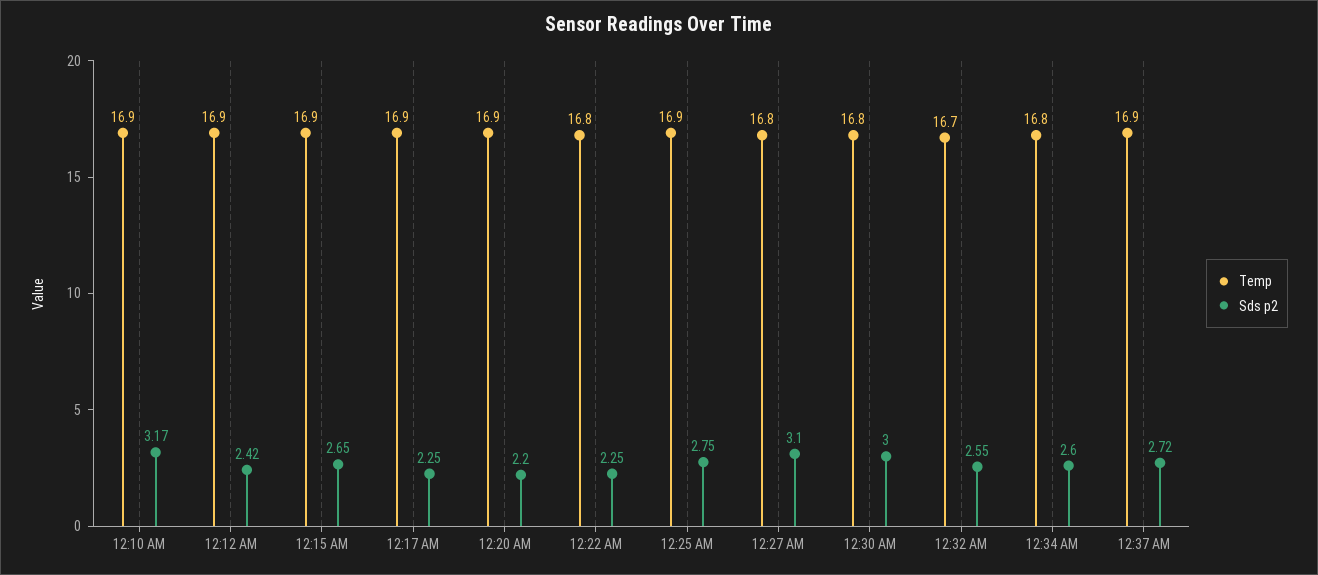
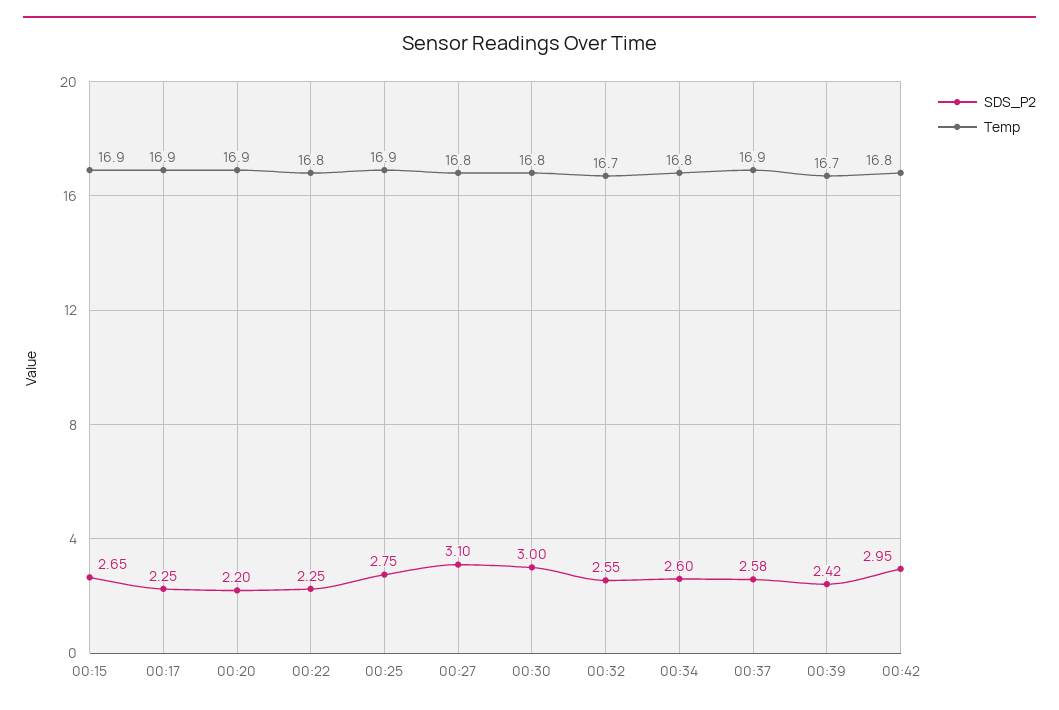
Temp, 12:10 AM: 16.9 -> none
Sds p2, 12:10 AM: 3.17 -> none
Temp, 12:12 AM: 16.9 -> none
Sds p2, 12:12 AM: 2.42 -> none
Sds p2, 12:37 AM: 2.72 -> 2.58
Sds p2, 00:39: none -> 2.42
Temp, 00:39: none -> 16.7
Sds p2, 00:42: none -> 2.95
Temp, 00:42: none -> 16.8

